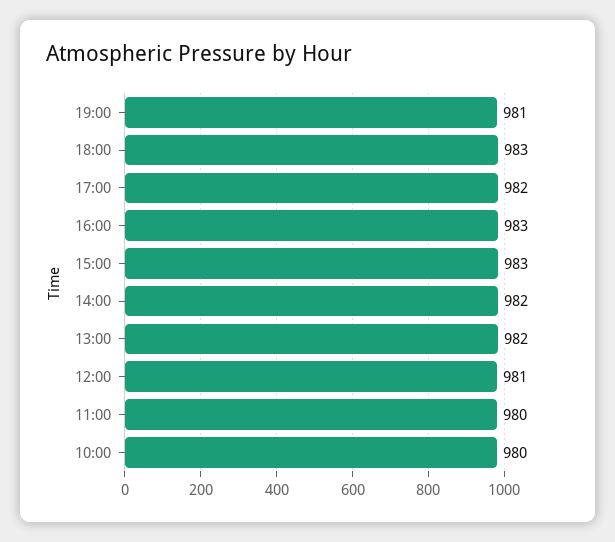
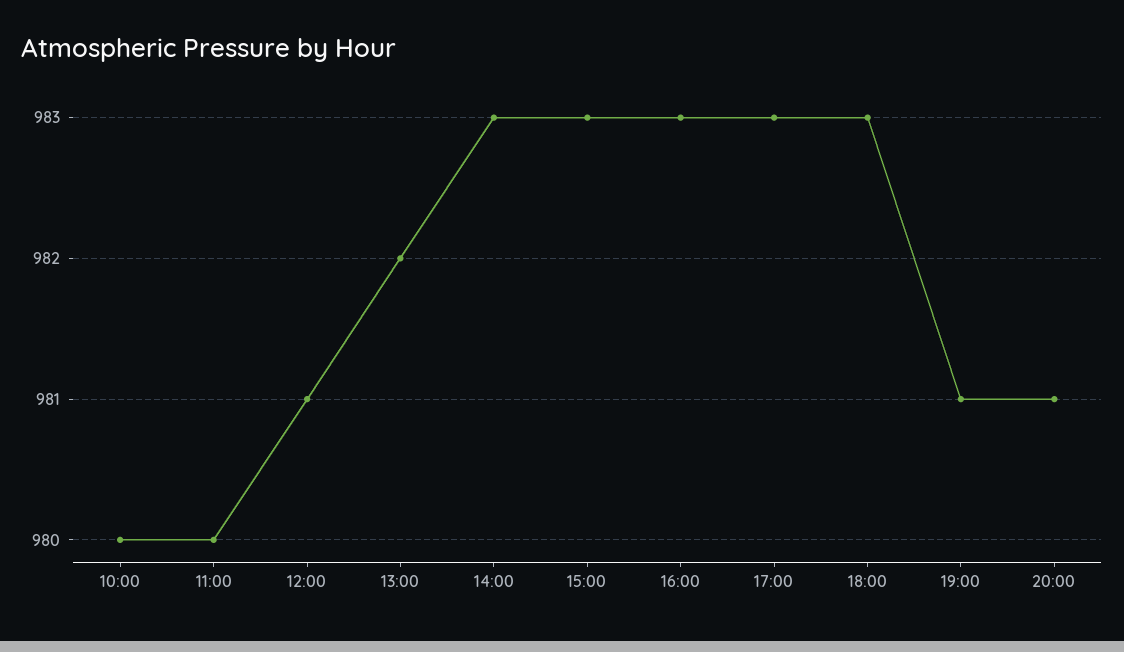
17:00: 982 -> 983
14:00: 982 -> 983
20:00: none -> 981

